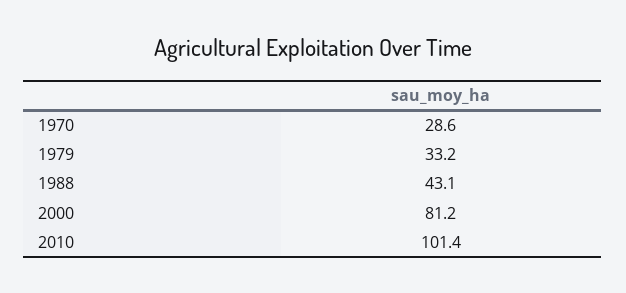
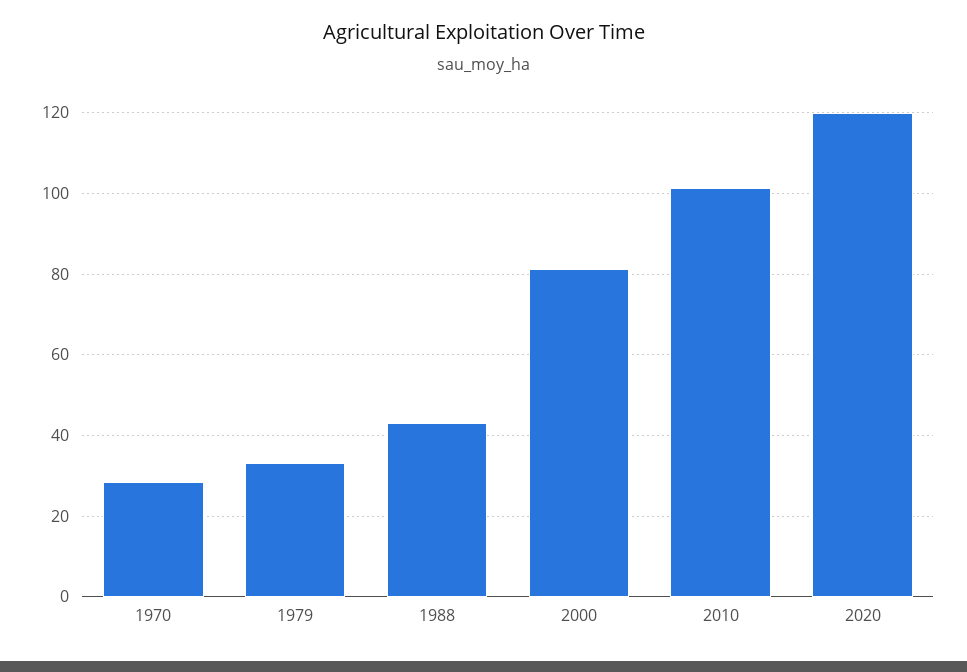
2020: none -> 120

